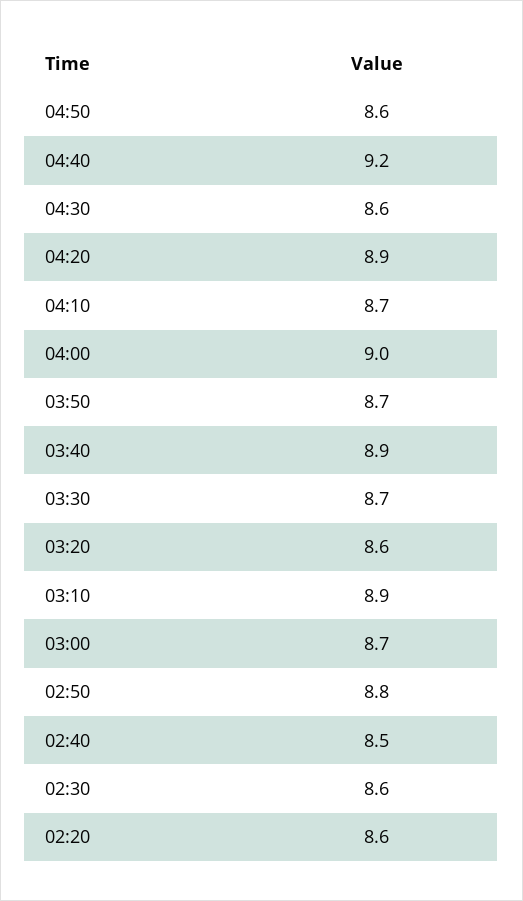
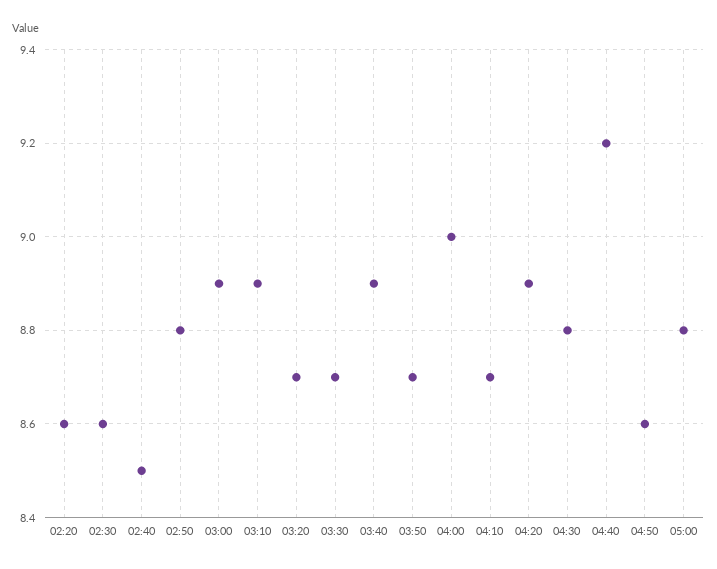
04:30: 8.6 -> 8.8
03:20: 8.6 -> 8.7
03:00: 8.7 -> 8.9
05:00: none -> 8.8

